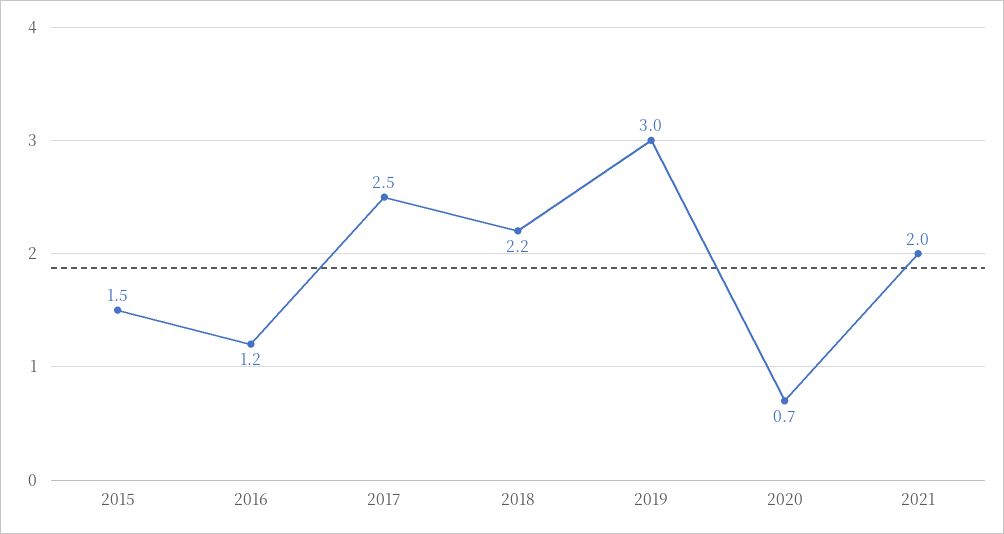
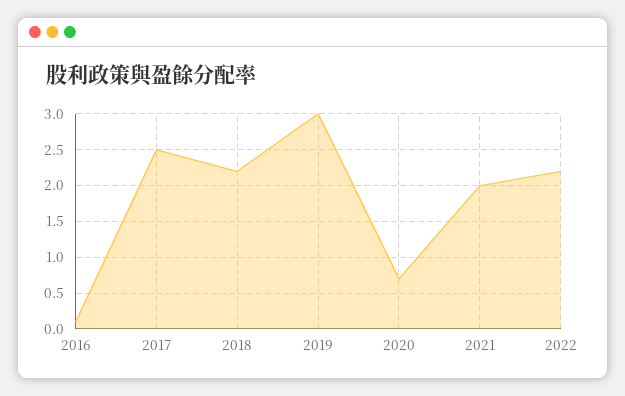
2015: 1.5 -> none
2016: 1.2 -> 0.1
2022: none -> 2.2

